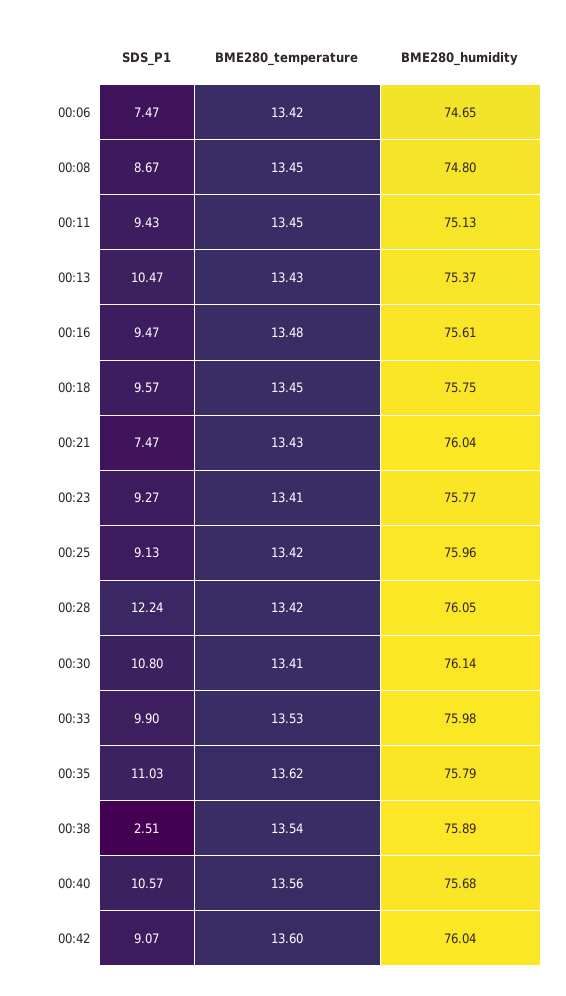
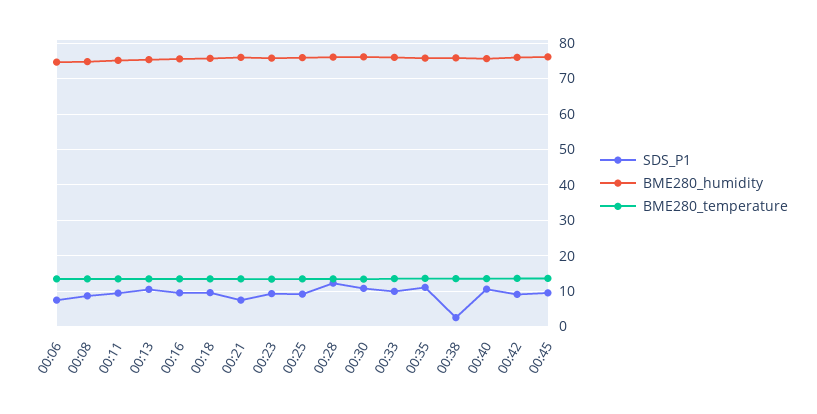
SDS_P1, 00:45: none -> 10
BME280_humidity, 00:45: none -> 76
BME280_temperature, 00:45: none -> 14

